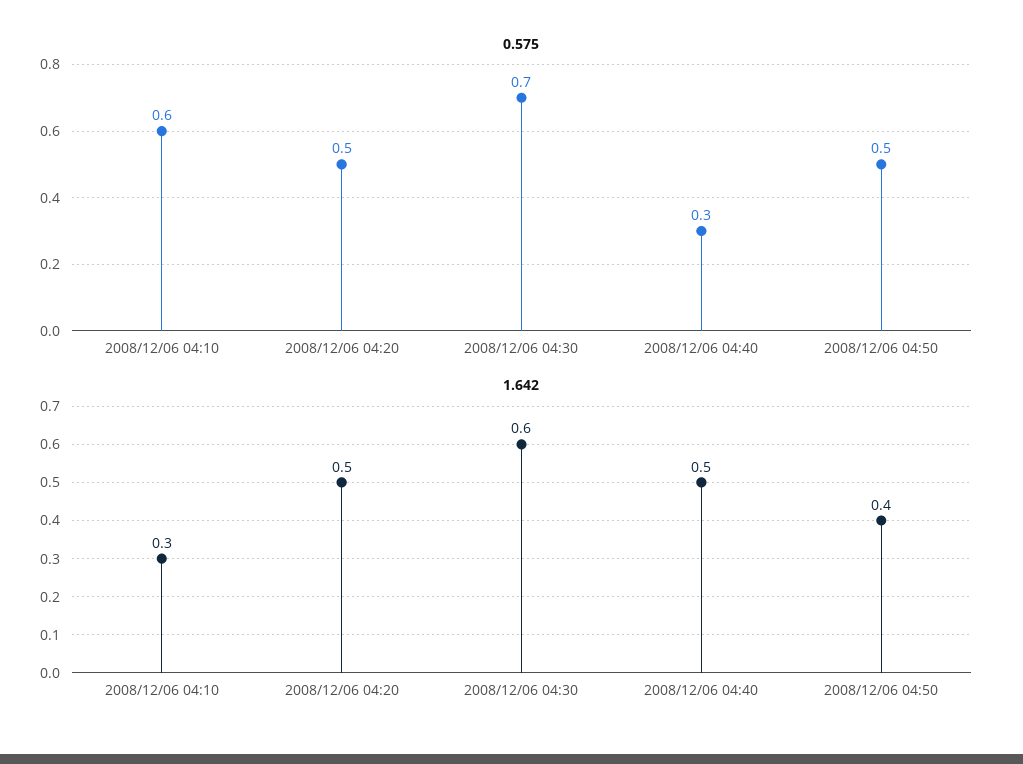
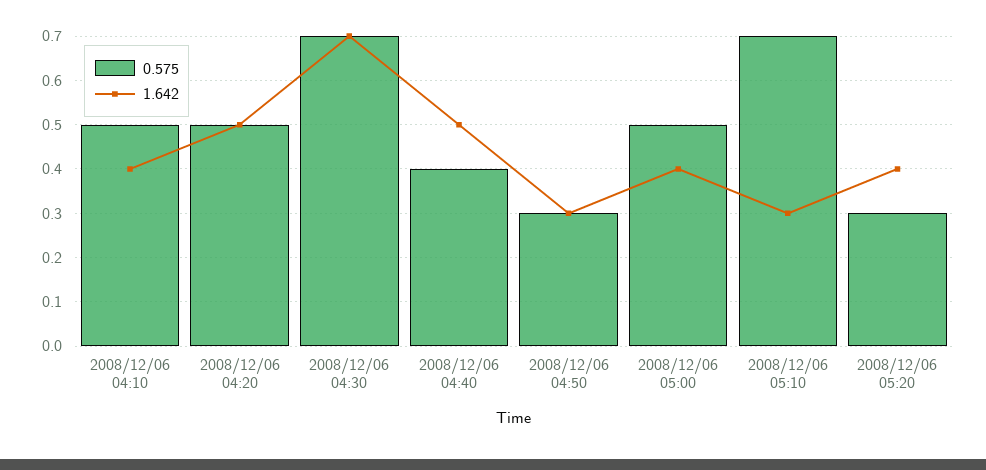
0.575, 2008/12/06 04:10: 0.6 -> 0.5
0.575, 2008/12/06 04:40: 0.3 -> 0.4
0.575, 2008/12/06 04:50: 0.5 -> 0.3
1.642, 2008/12/06 04:10: 0.3 -> 0.4
1.642, 2008/12/06 04:30: 0.6 -> 0.7
1.642, 2008/12/06 04:50: 0.4 -> 0.3
0.575, 2008/12/06 05:00: none -> 0.5
1.642, 2008/12/06 05:00: none -> 0.4
0.575, 2008/12/06 05:10: none -> 0.7
1.642, 2008/12/06 05:10: none -> 0.3
0.575, 2008/12/06 05:20: none -> 0.3
1.642, 2008/12/06 05:20: none -> 0.4

